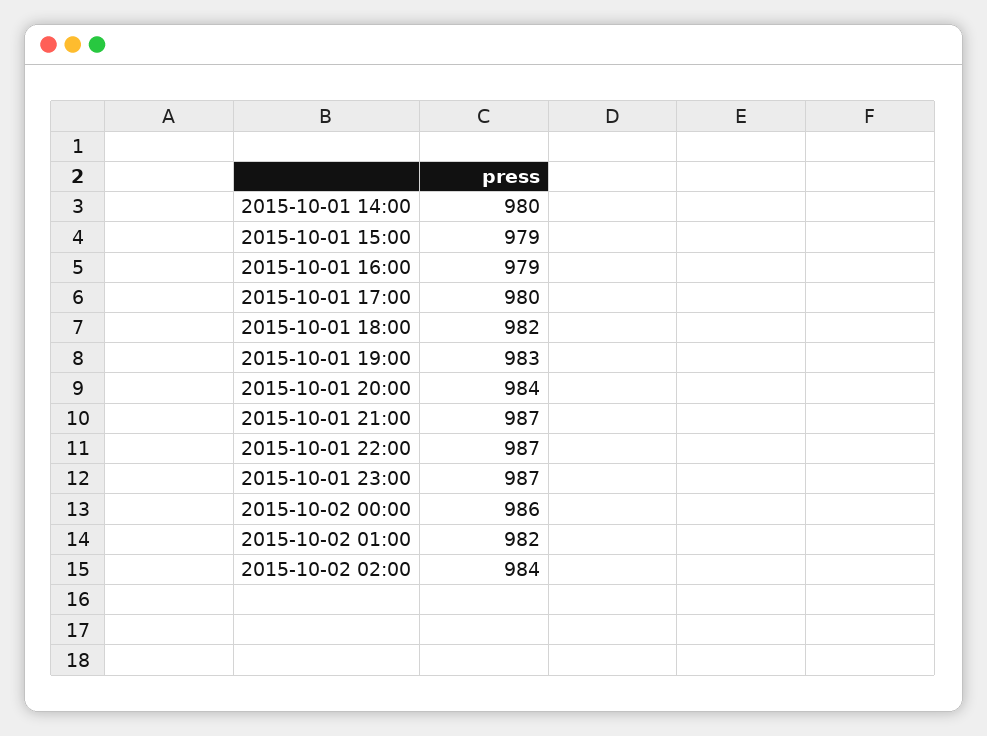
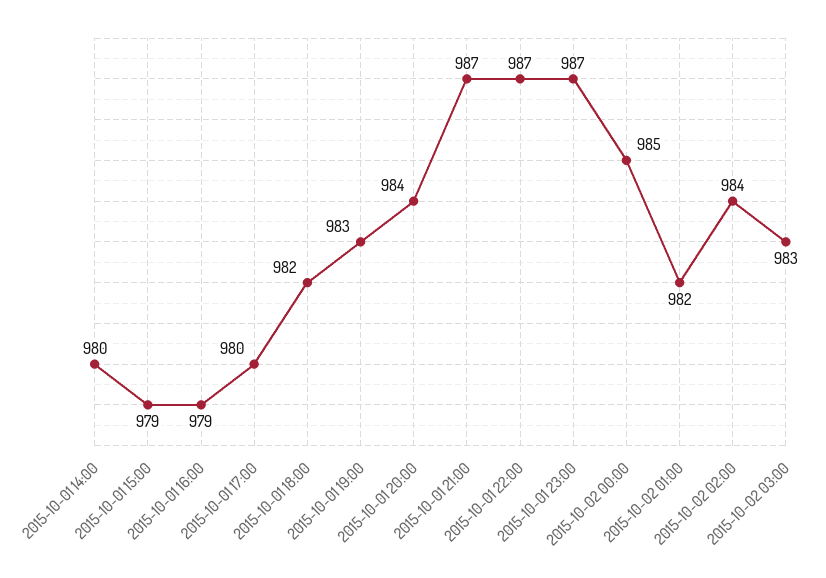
2015-10-02 00:00: 986 -> 985
2015-10-02 03:00: none -> 983

